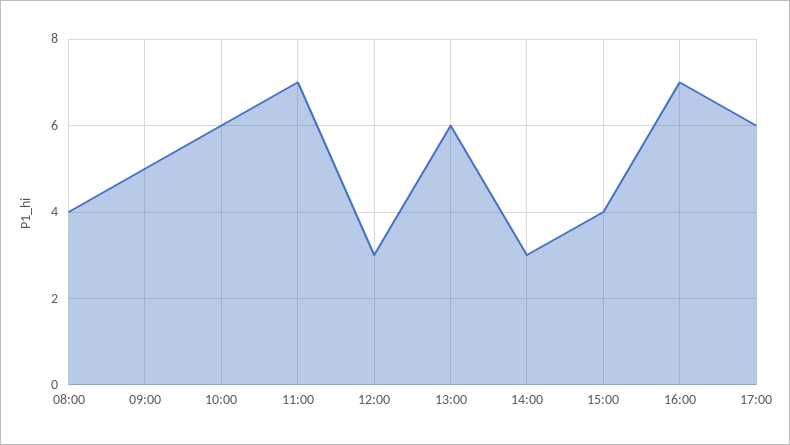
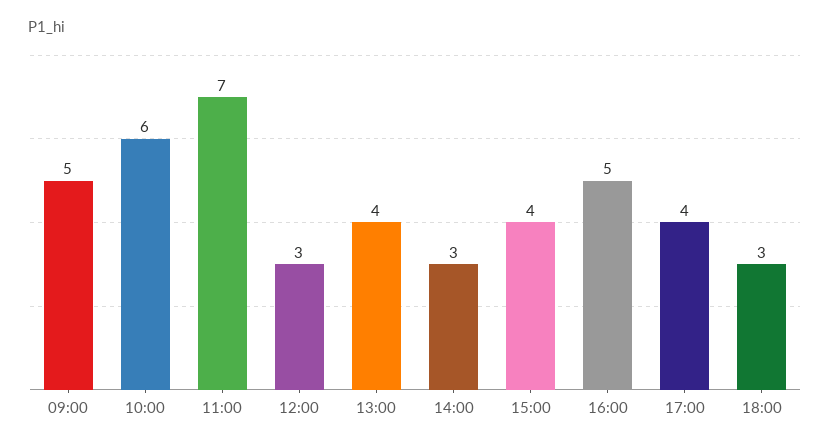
08:00: 4 -> none
13:00: 6 -> 4
16:00: 7 -> 5
17:00: 6 -> 4
18:00: none -> 3

